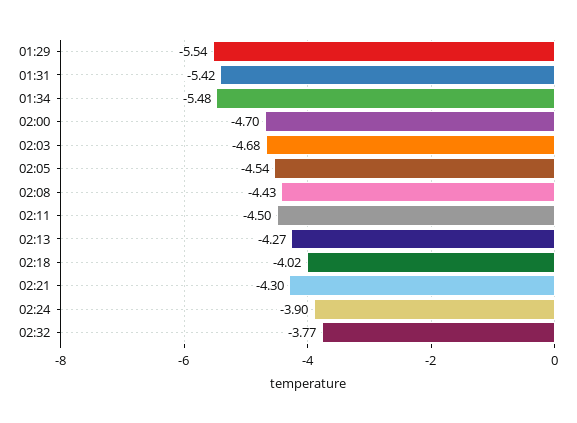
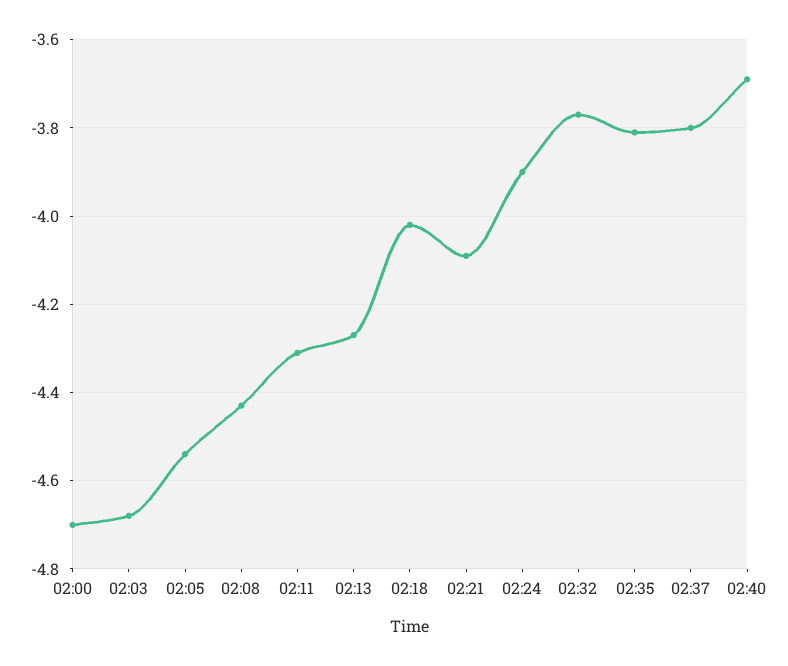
01:29: -5.54 -> none
01:31: -5.42 -> none
01:34: -5.48 -> none
02:11: -4.5 -> -4.3
02:21: -4.3 -> -4.1
02:35: none -> -3.8
02:37: none -> -3.8
02:40: none -> -3.7

